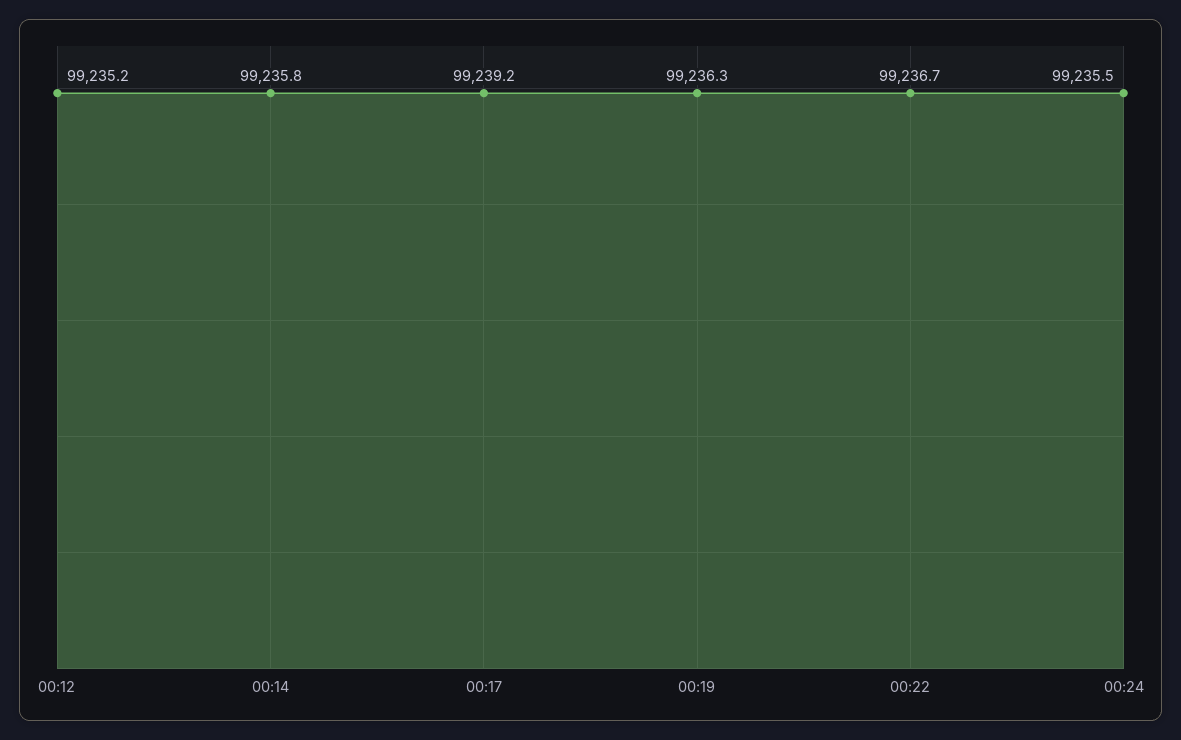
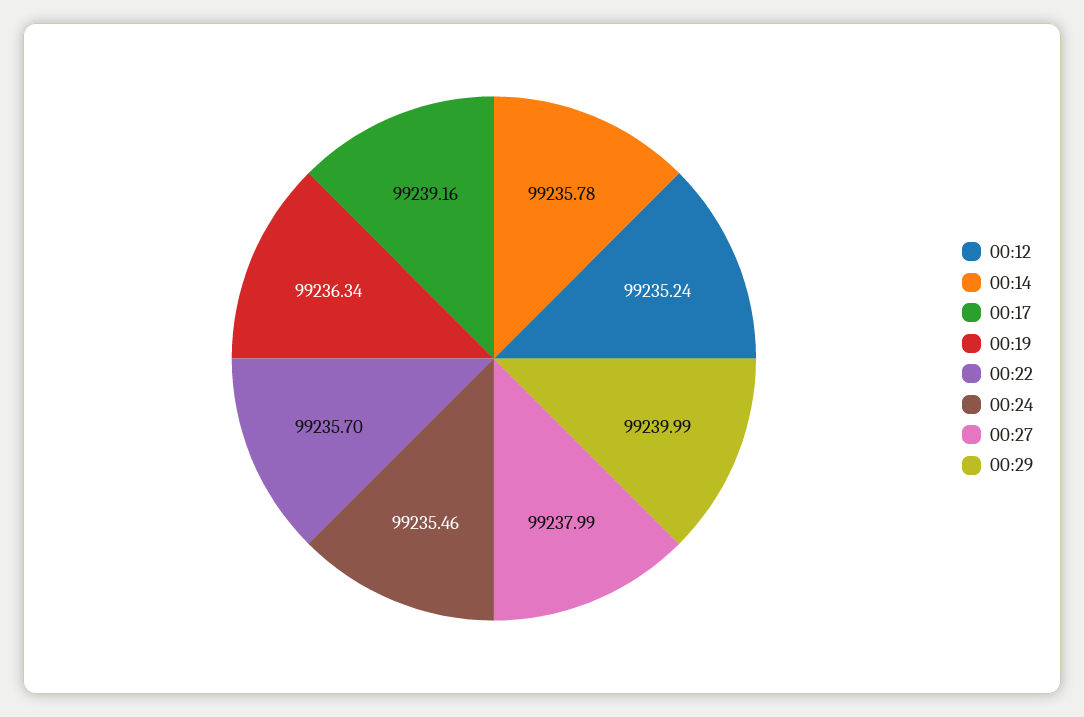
00:22: 99236.7 -> 99235.7
00:27: none -> 99237.99
00:29: none -> 99239.99

